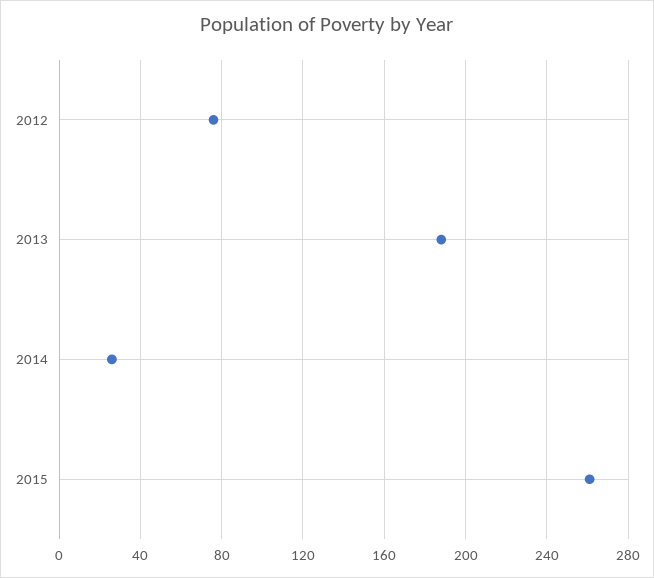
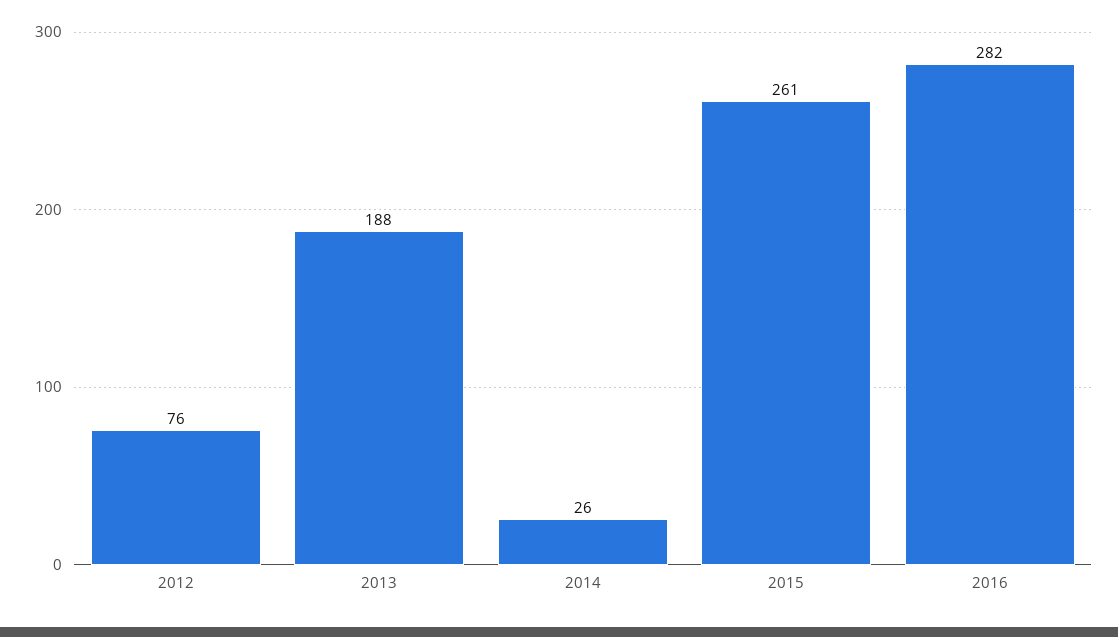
2016: none -> 282

